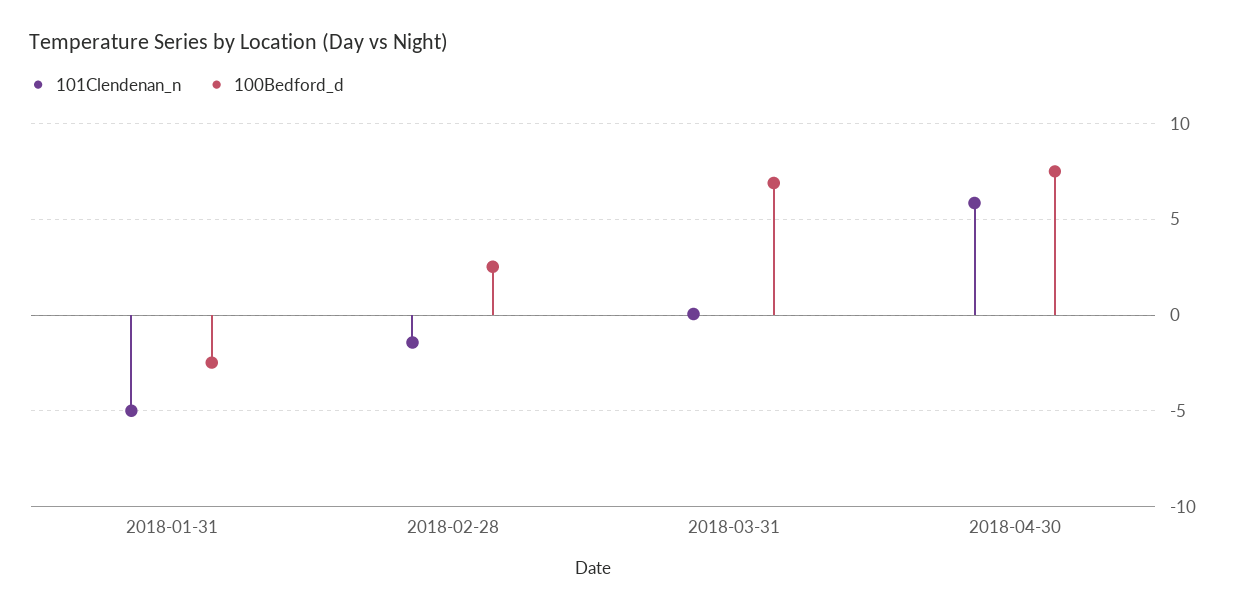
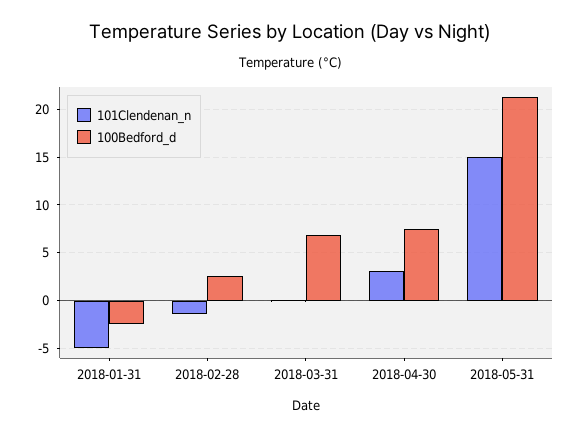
101Clendenan_n, 2018-04-30: 6 -> 3
101Clendenan_n, 2018-05-31: none -> 15
100Bedford_d, 2018-05-31: none -> 21

